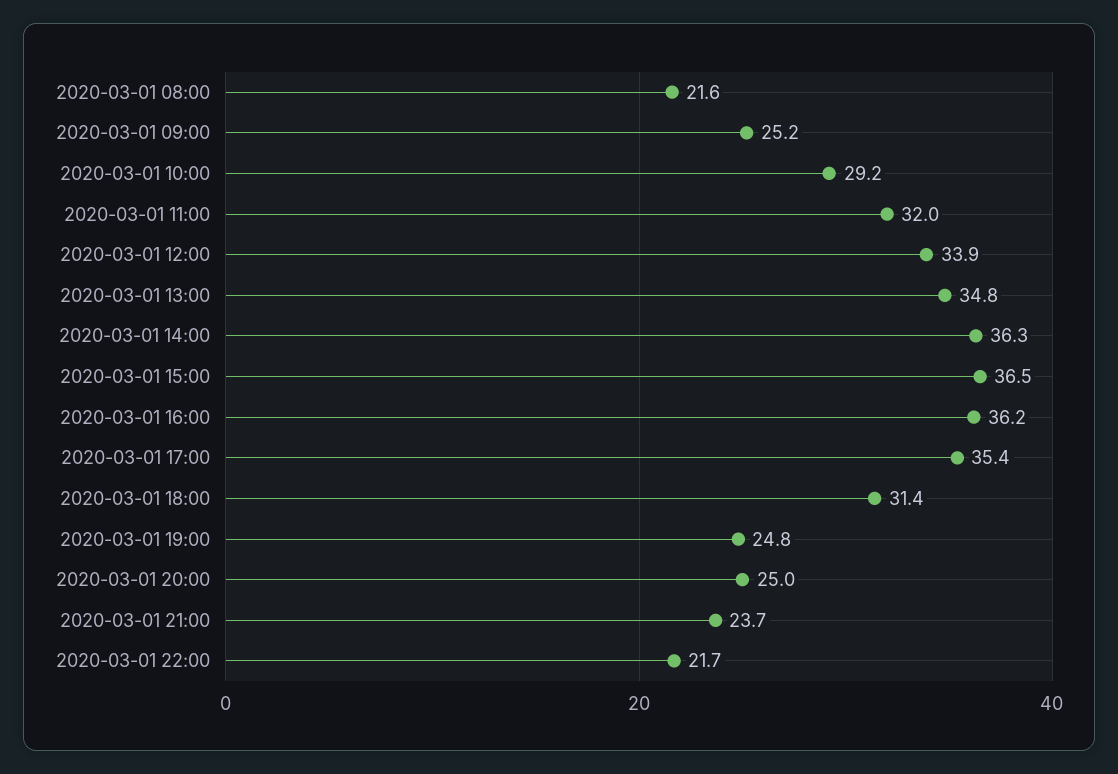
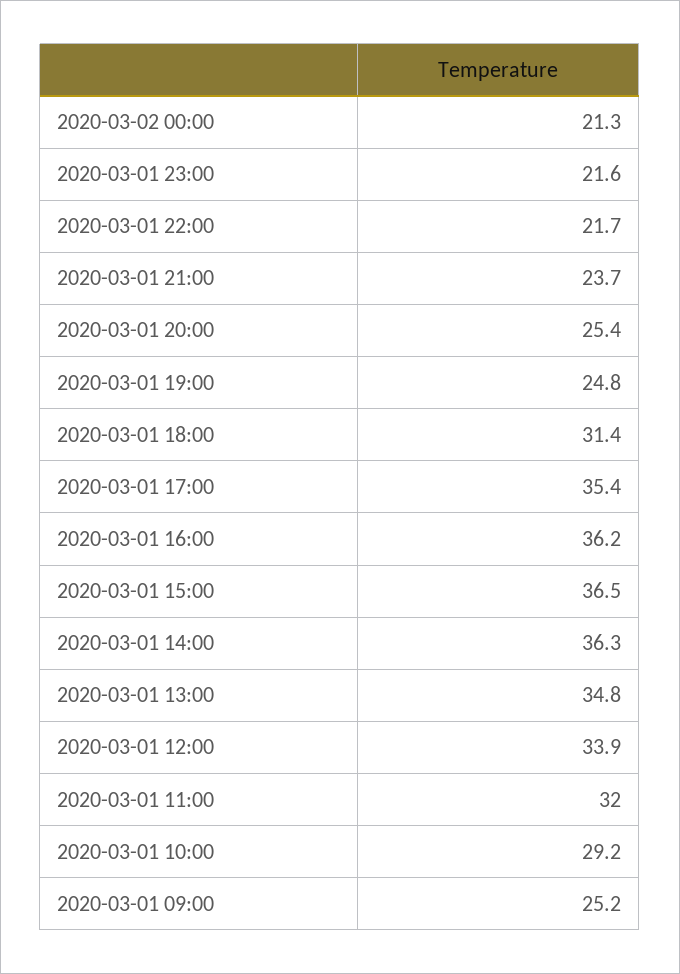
2020-03-01 08:00: 21.6 -> none
2020-03-01 20:00: 25 -> 25.4
2020-03-02 00:00: none -> 21.3
2020-03-01 23:00: none -> 21.6

